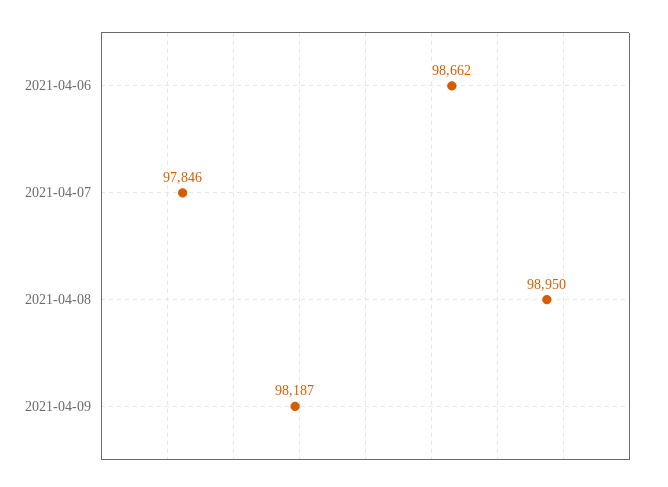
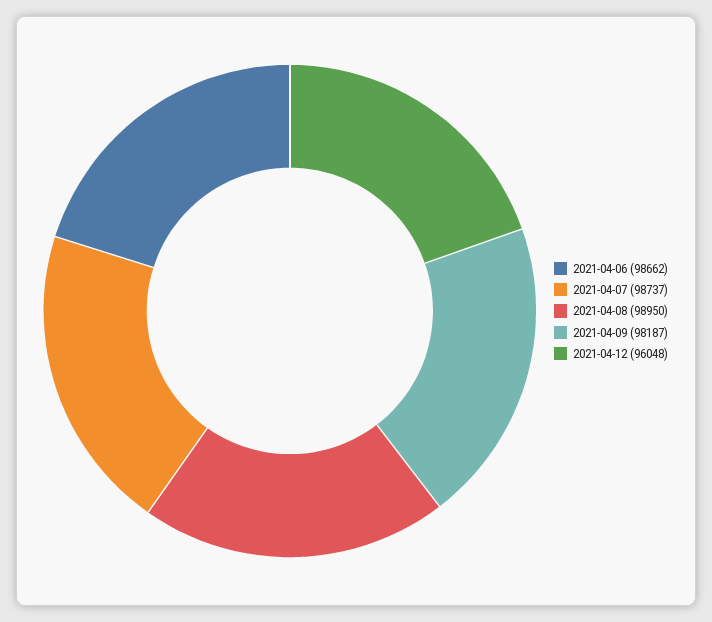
2021-04-07: 97846 -> 98737
2021-04-12: none -> 96048

